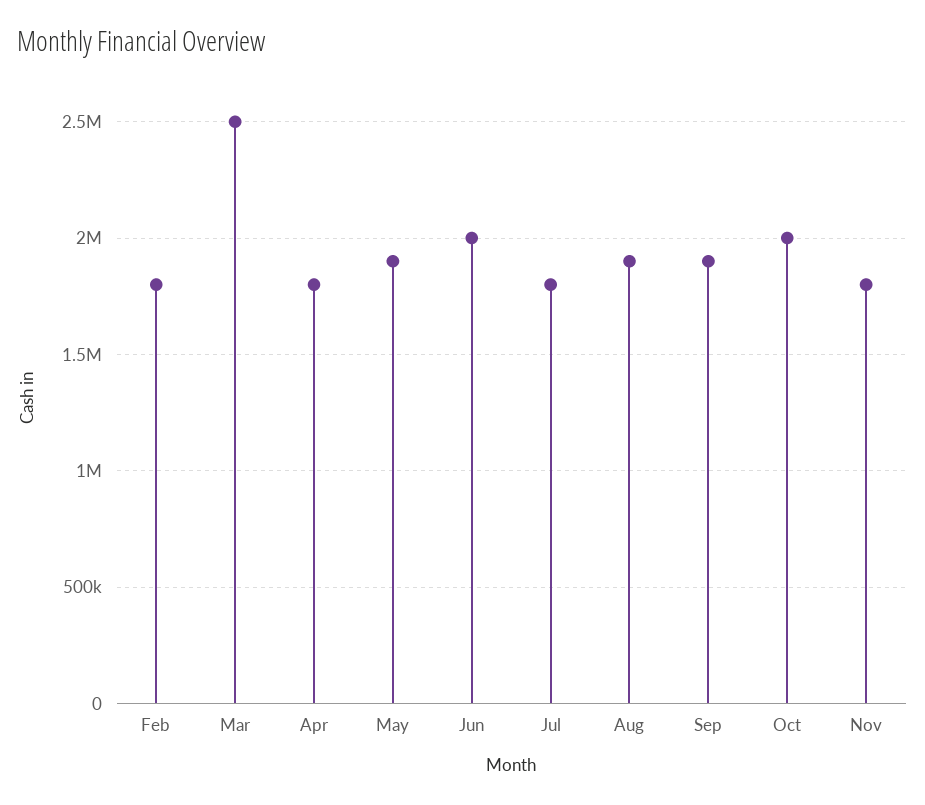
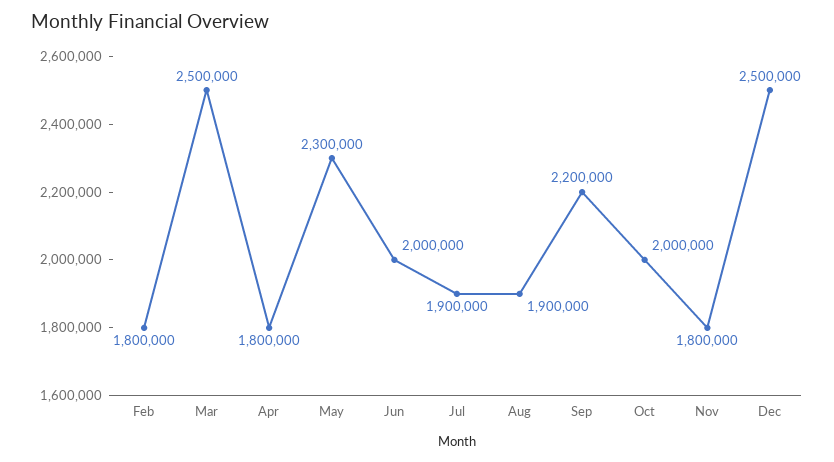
May: 1900000 -> 2300000
Jul: 1800000 -> 1900000
Sep: 1900000 -> 2200000
Dec: none -> 2500000

